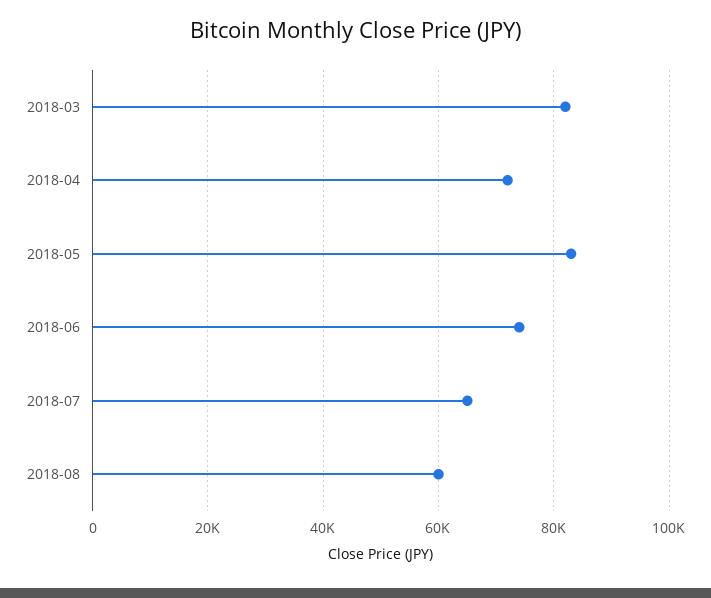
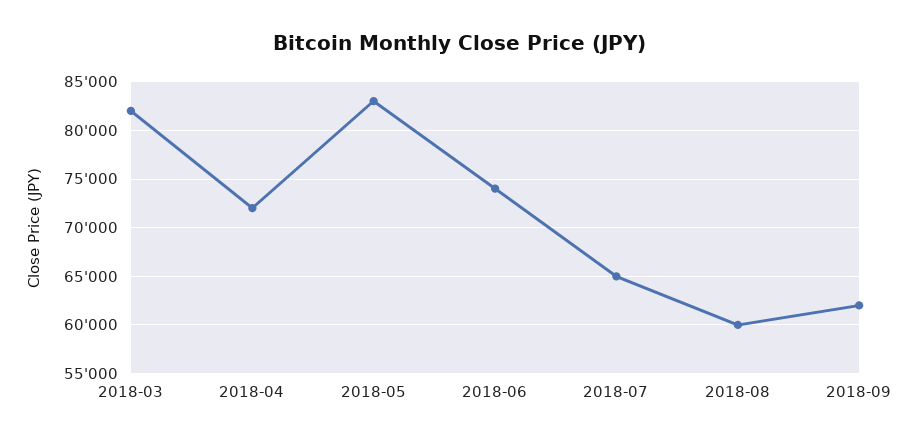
2018-09: none -> 62000

